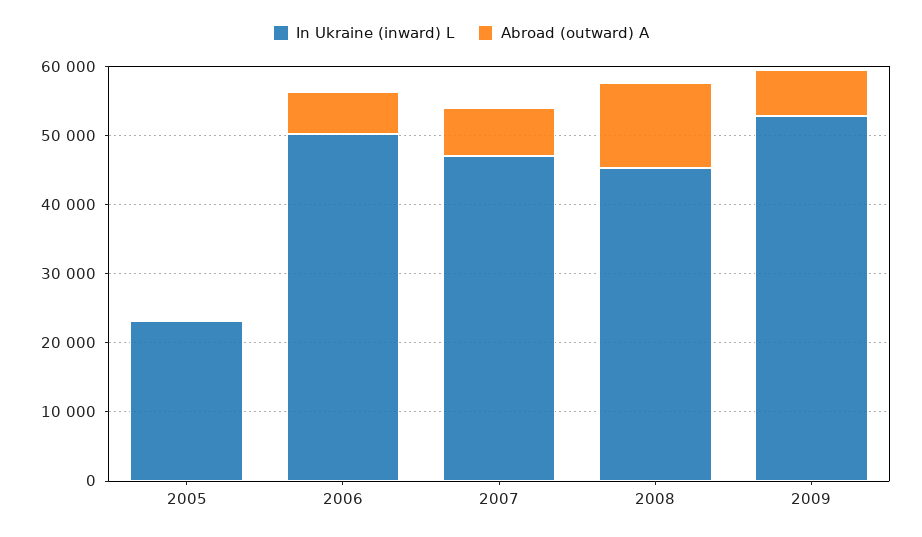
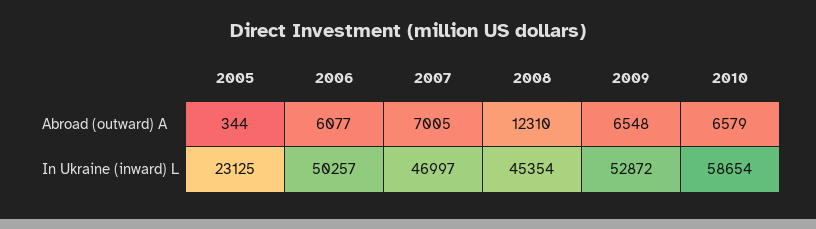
Abroad (outward) A, 2010: none -> 6579
In Ukraine (inward) L, 2010: none -> 58654

